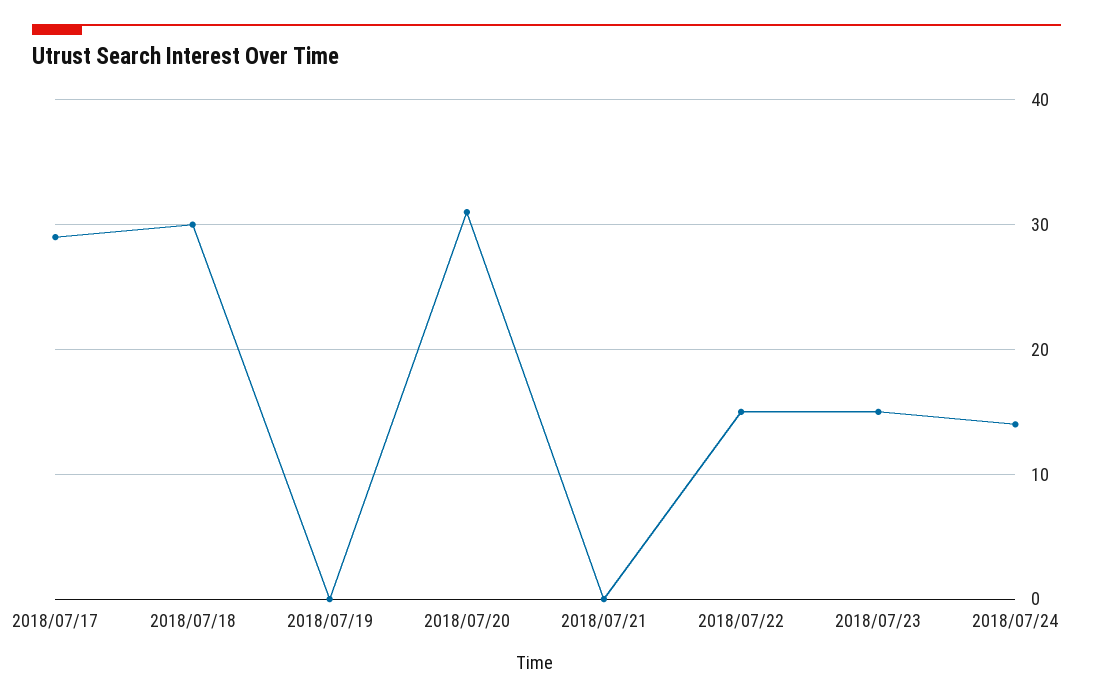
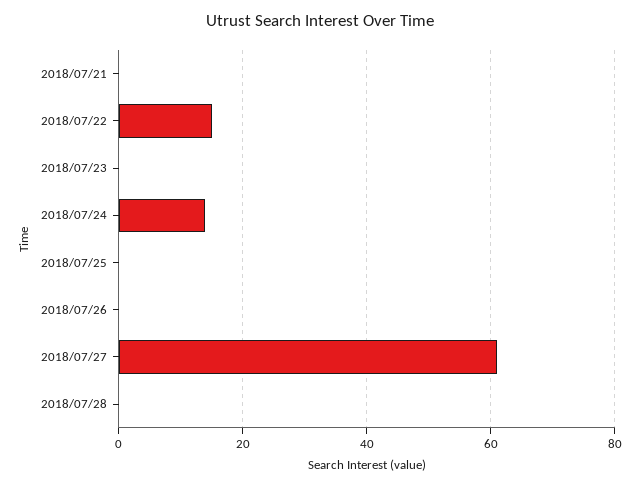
2018/07/17: 29 -> none
2018/07/18: 30 -> none
2018/07/19: 0 -> none
2018/07/20: 31 -> none
2018/07/23: 15 -> 0
2018/07/25: none -> 0
2018/07/26: none -> 0
2018/07/27: none -> 60
2018/07/28: none -> 0

